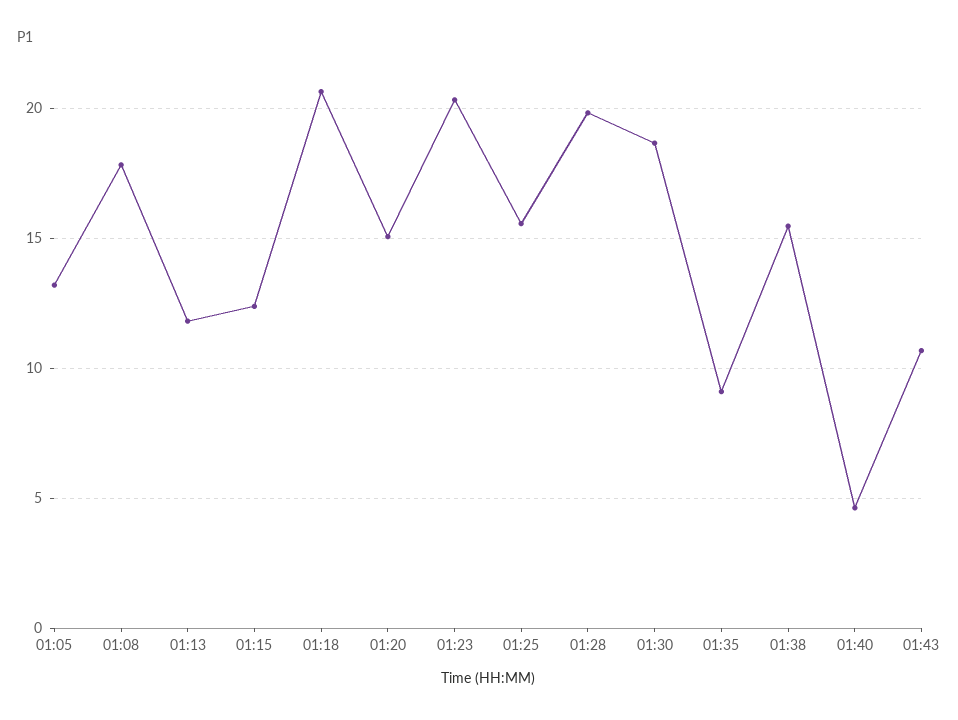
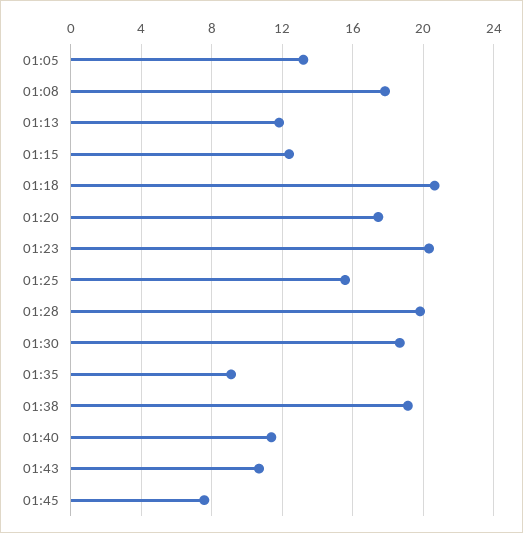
01:20: 15 -> 17.5
01:38: 15.5 -> 19
01:40: 4.5 -> 11.5
01:45: none -> 7.5

